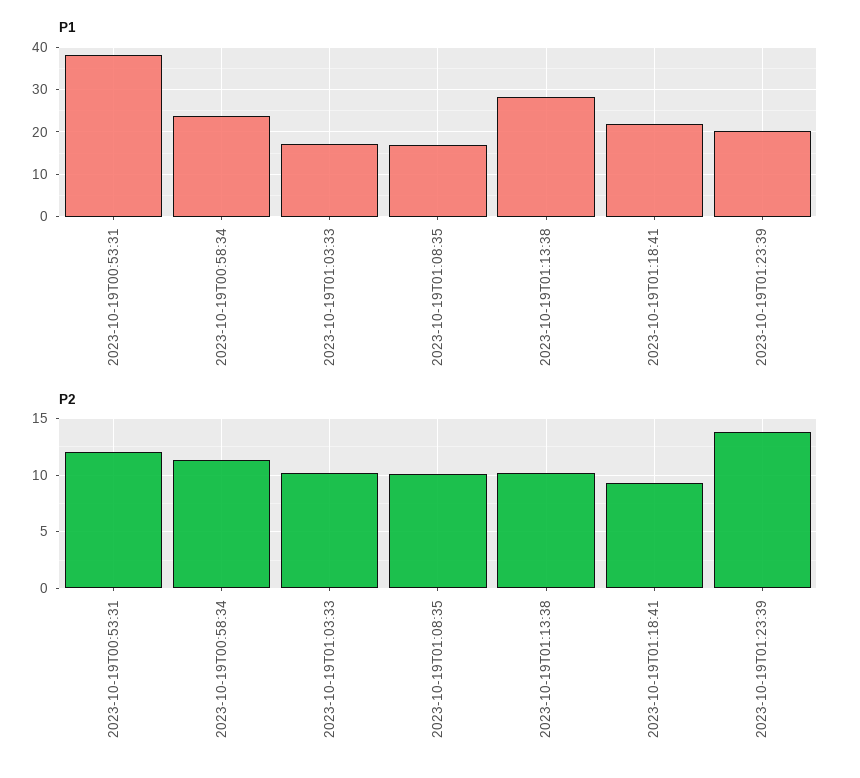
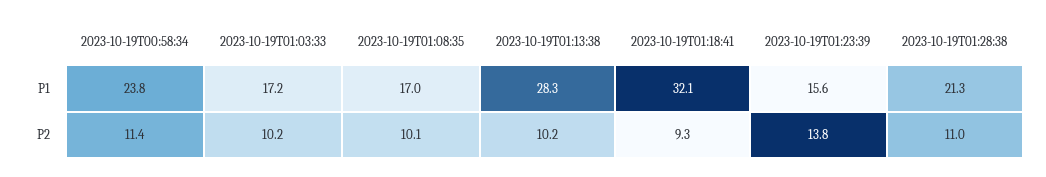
P1, 2023-10-19T00:53:31: 38 -> none
P1, 2023-10-19T01:18:41: 22 -> 32.1
P1, 2023-10-19T01:23:39: 20 -> 15.6
P2, 2023-10-19T00:53:31: 12 -> none
P1, 2023-10-19T01:28:38: none -> 21.3
P2, 2023-10-19T01:28:38: none -> 11

